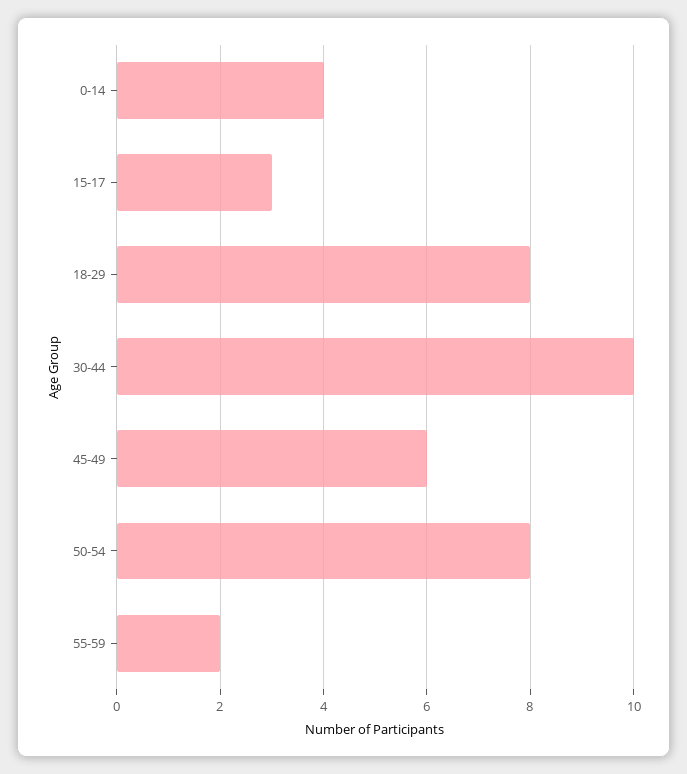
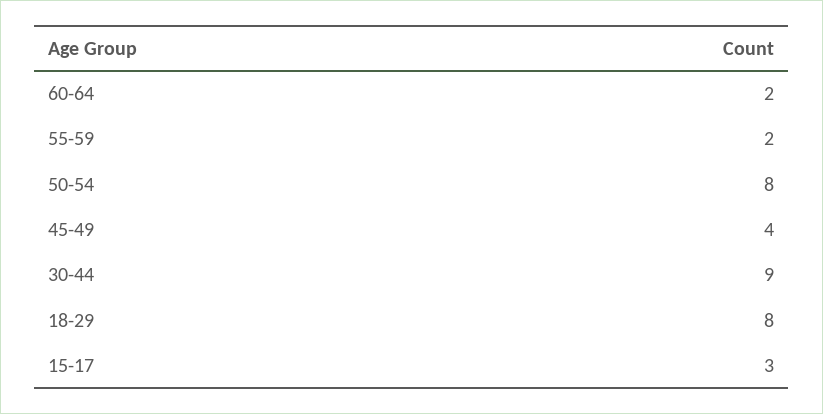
0-14: 4 -> none
30-44: 10 -> 9
45-49: 6 -> 4
60-64: none -> 2

